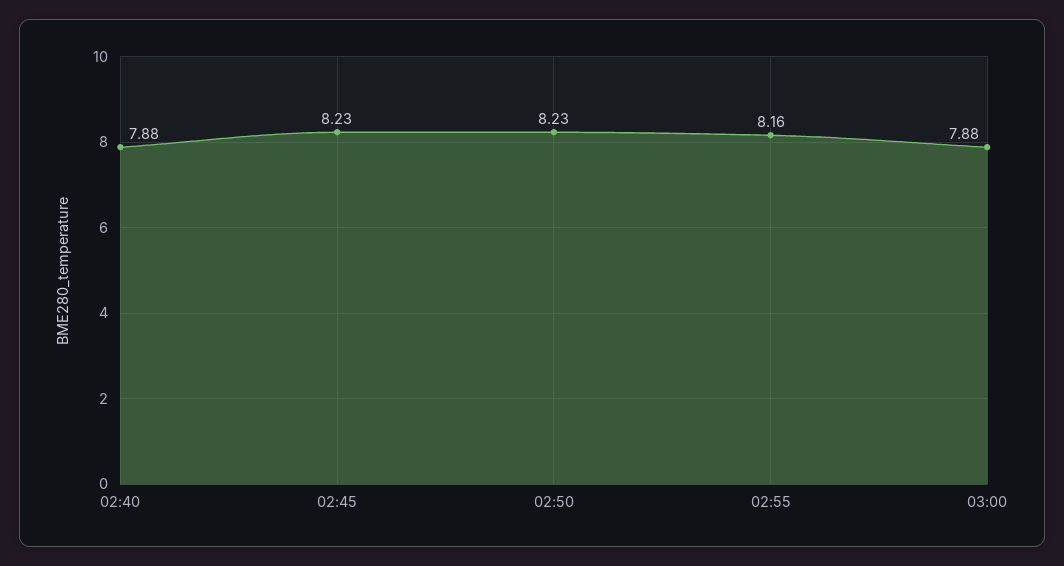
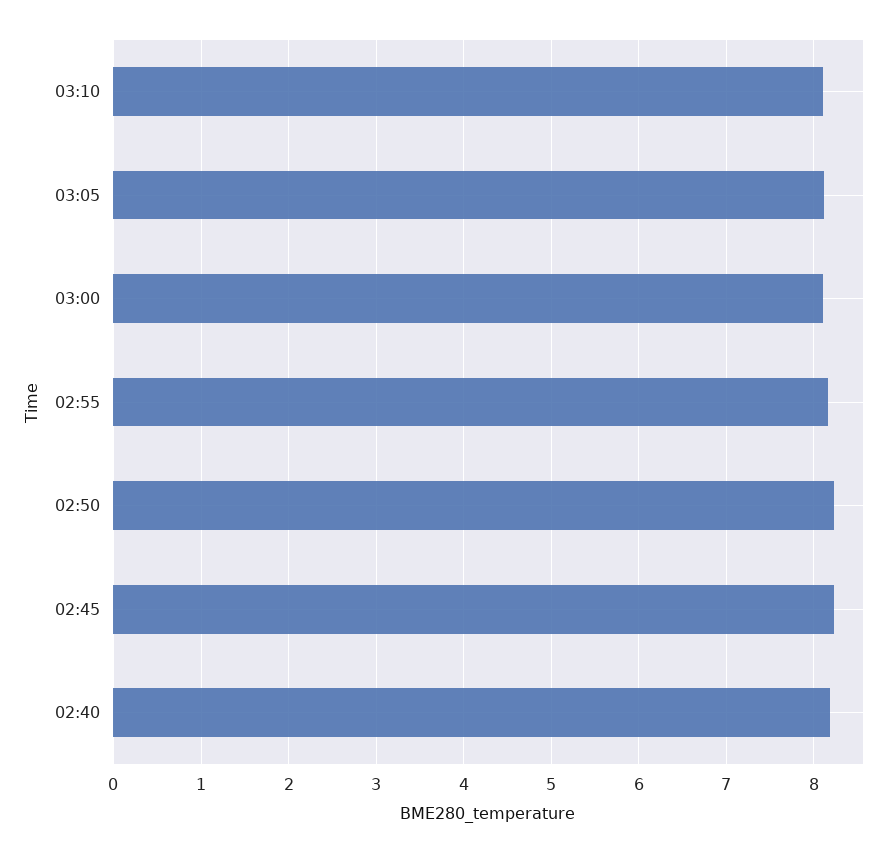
02:40: 7.88 -> 8.2
03:00: 7.88 -> 8.1
03:10: none -> 8.1
03:05: none -> 8.1

